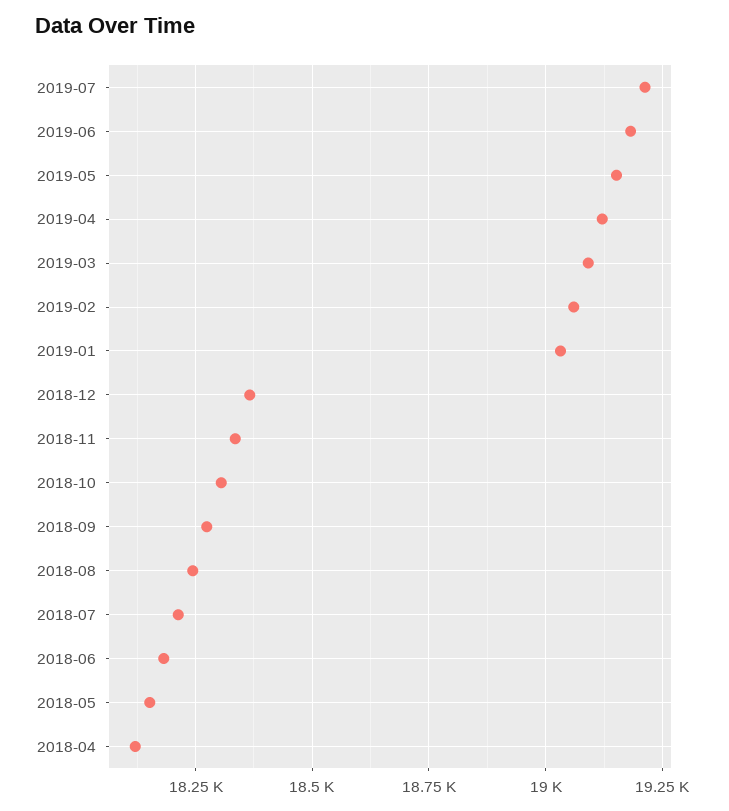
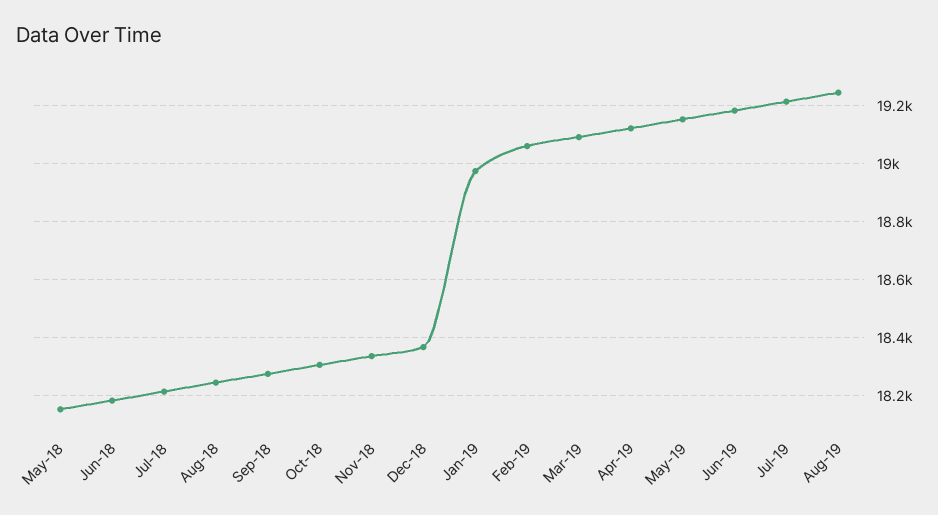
2019-01: 19025 -> 18975
2018-04: 18125 -> none
Aug-19: none -> 19250

